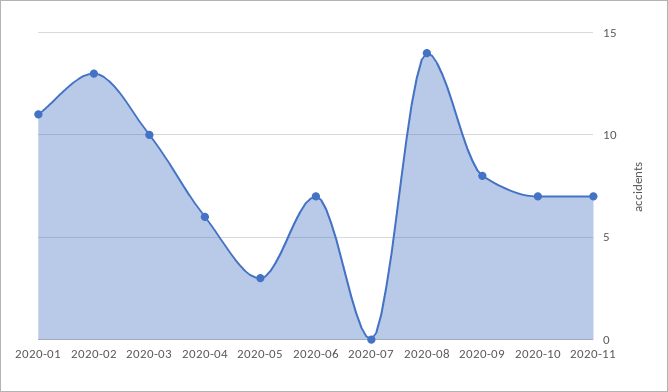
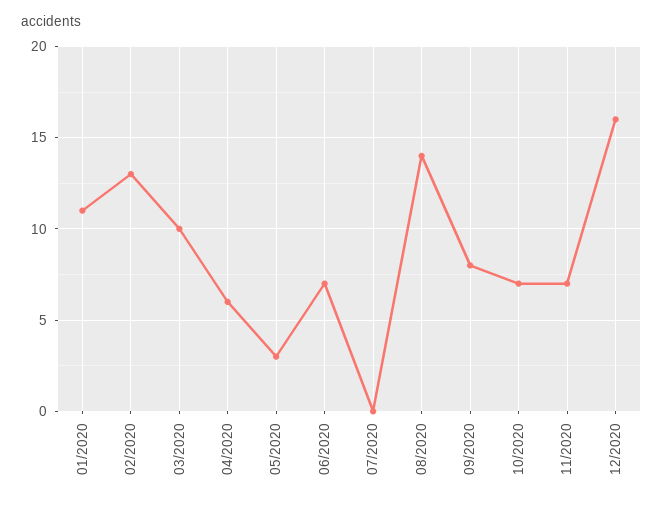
12/2020: none -> 16

